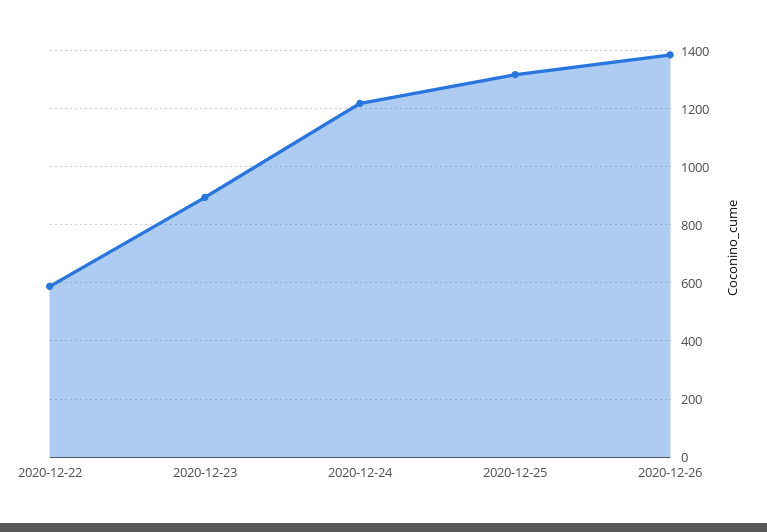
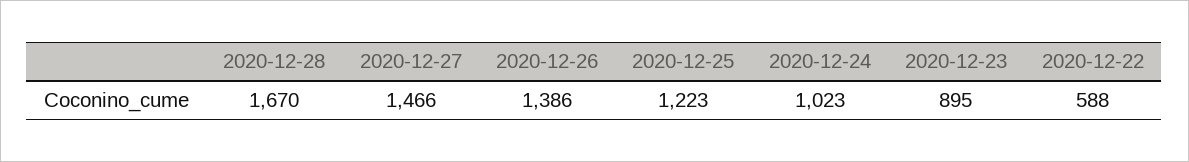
2020-12-24: 1225 -> 1023
2020-12-25: 1325 -> 1223
2020-12-28: none -> 1670
2020-12-27: none -> 1466

